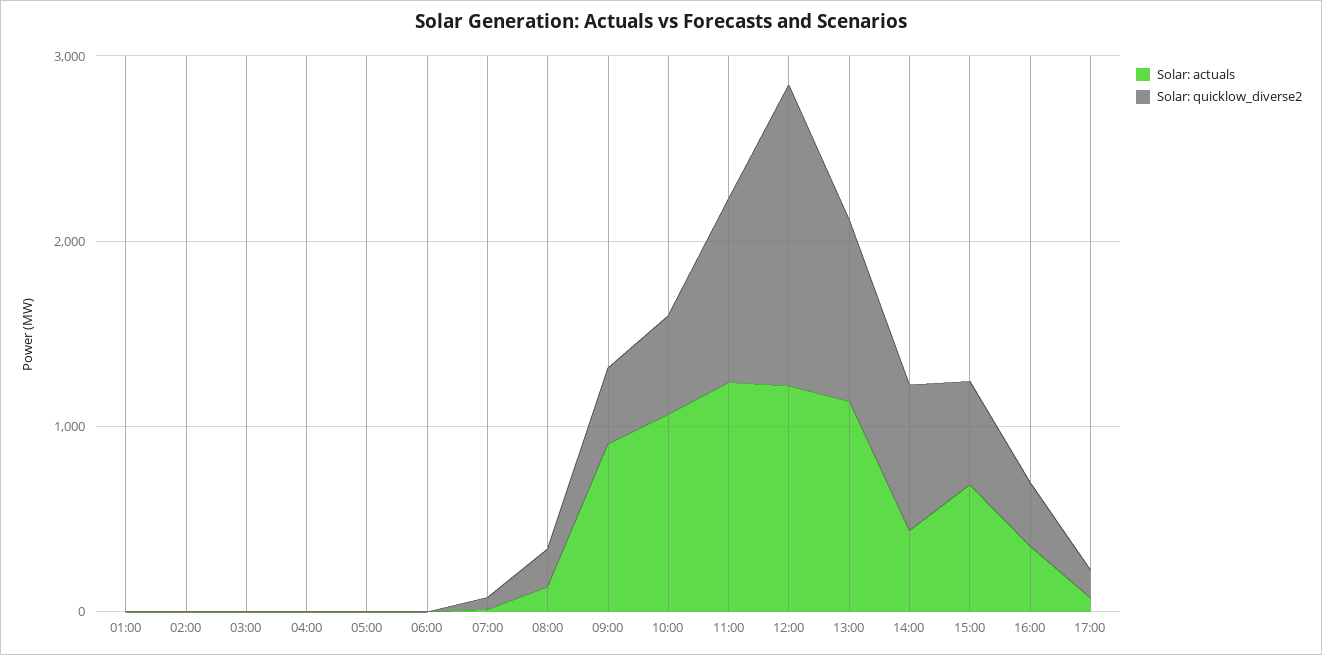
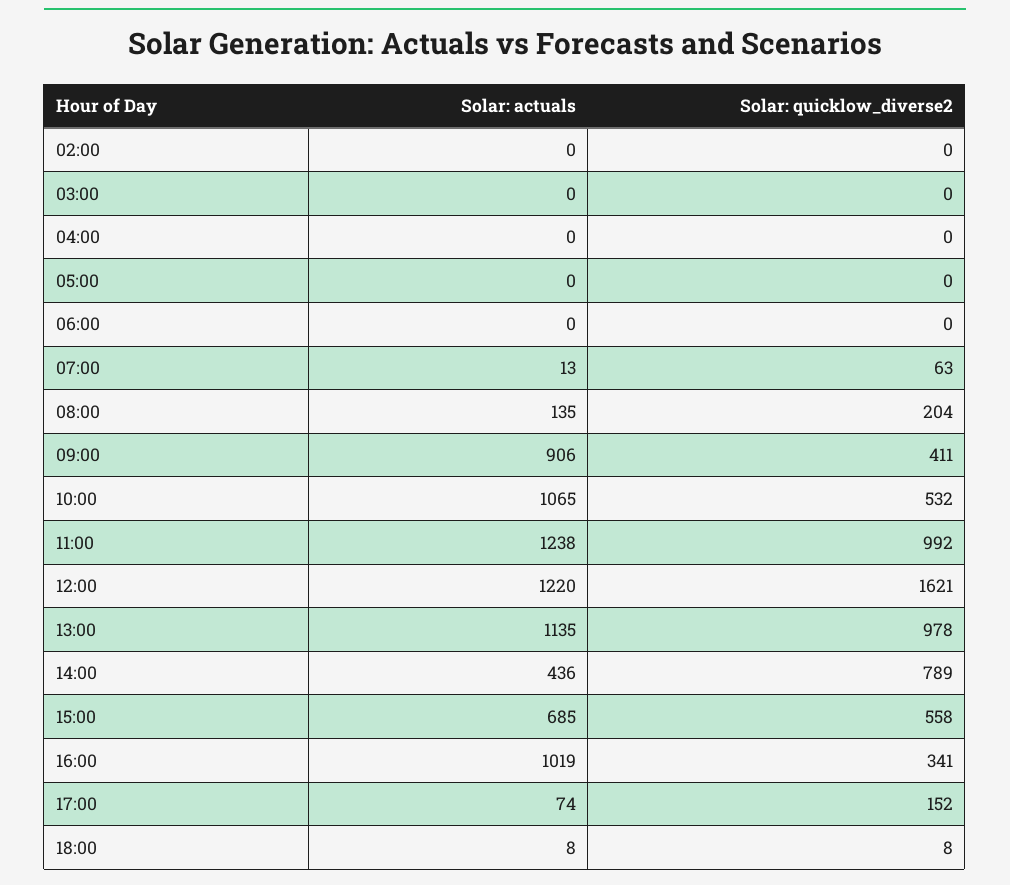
Solar: actuals, 01:00: 0 -> none
Solar: quicklow_diverse2, 01:00: 0 -> none
Solar: actuals, 16:00: 400 -> 1019
Solar: actuals, 18:00: none -> 8
Solar: quicklow_diverse2, 18:00: none -> 8

